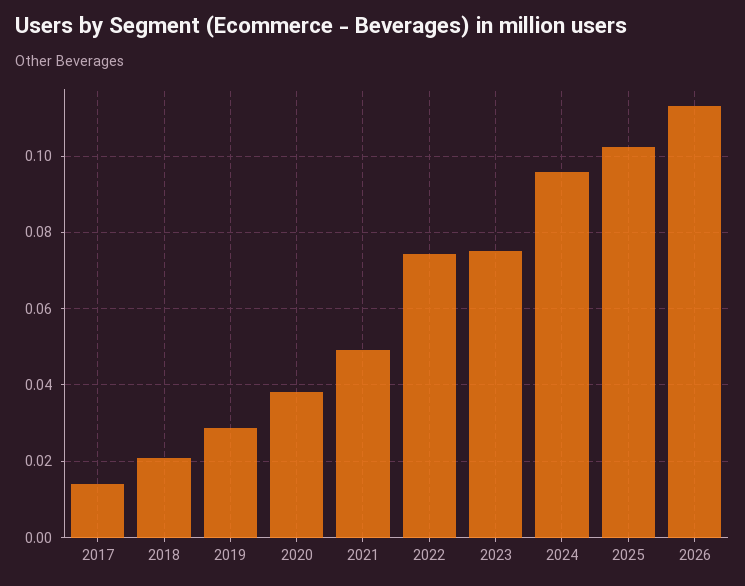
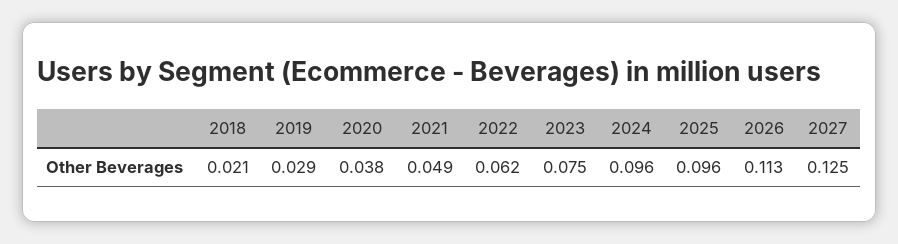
2017: 0.014 -> none
2022: 0.074 -> 0.062
2025: 0.102 -> 0.096
2027: none -> 0.125

